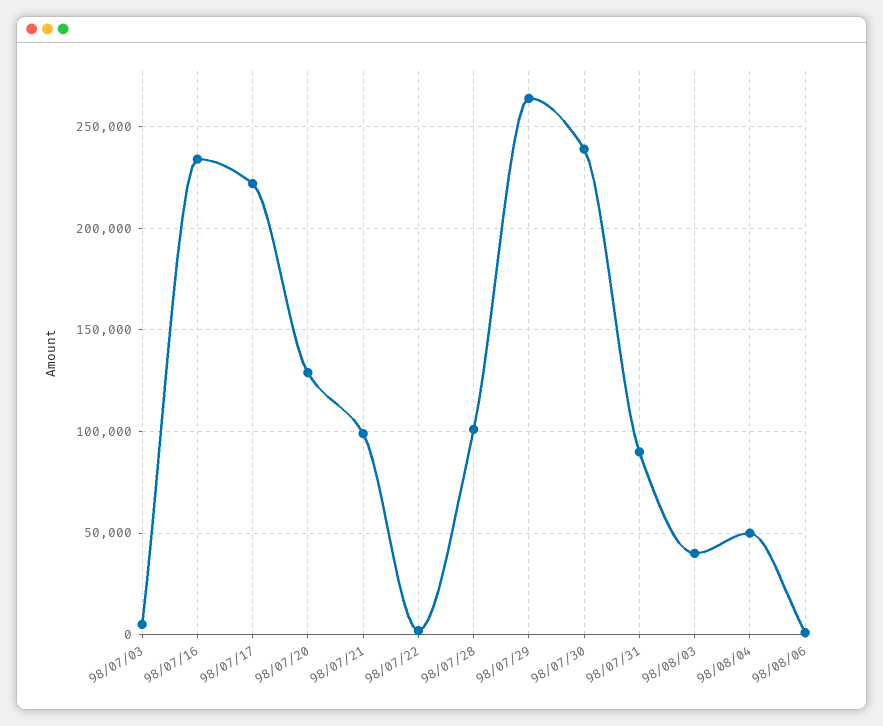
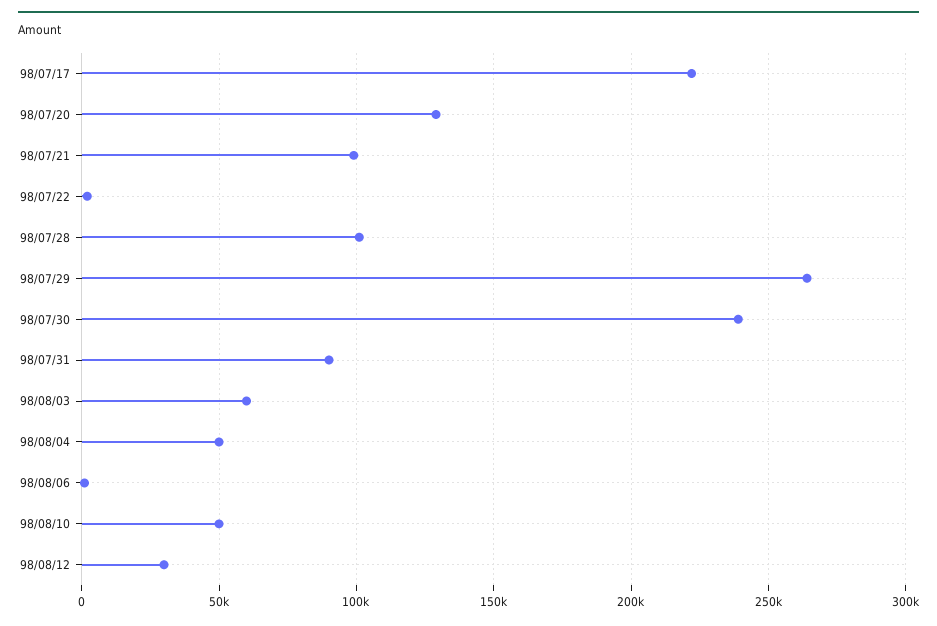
98/07/03: 5000 -> none
98/07/16: 235000 -> none
98/08/03: 40000 -> 60000
98/08/10: none -> 50000
98/08/12: none -> 30000

